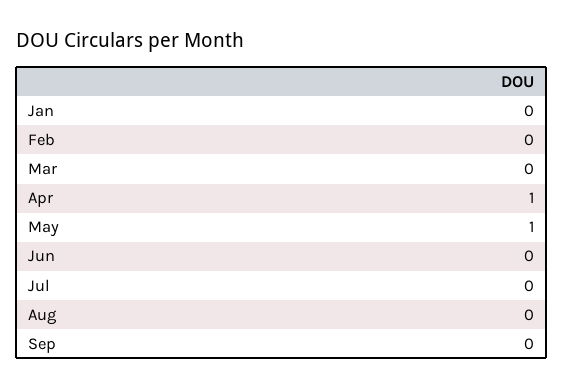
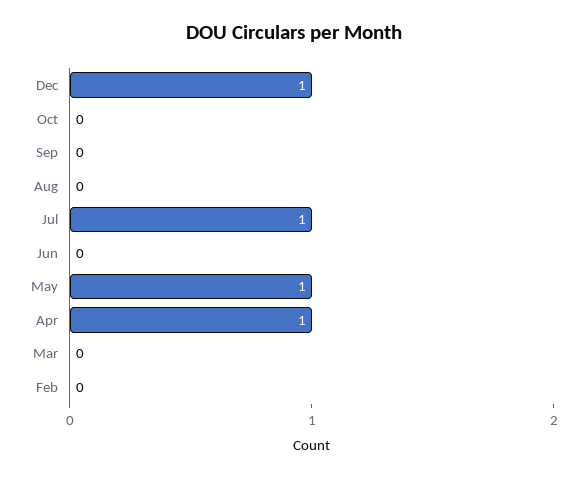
Jan: 0 -> none
Jul: 0 -> 1
Dec: none -> 1
Oct: none -> 0

